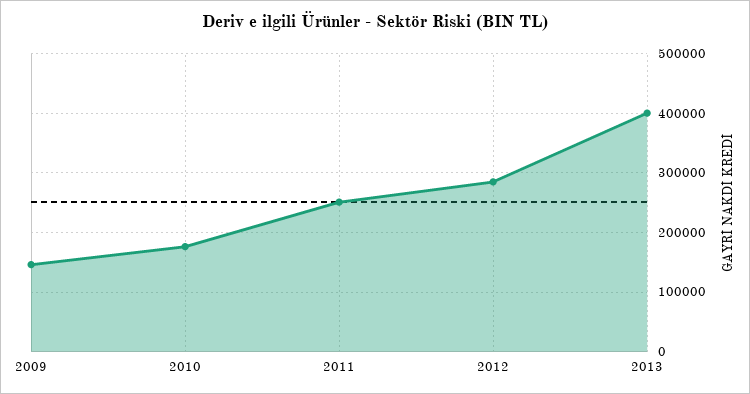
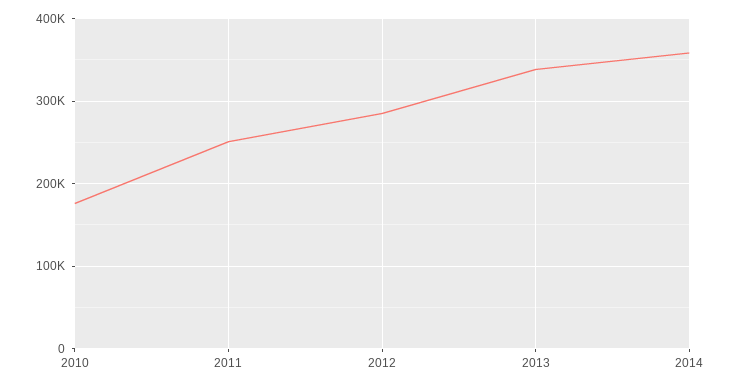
2009: 140000 -> none
2013: 400000 -> 340000
2014: none -> 360000

